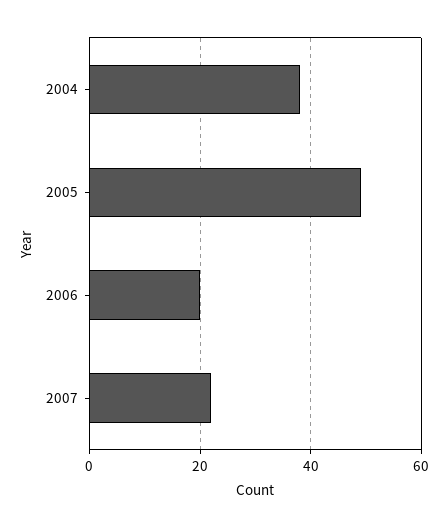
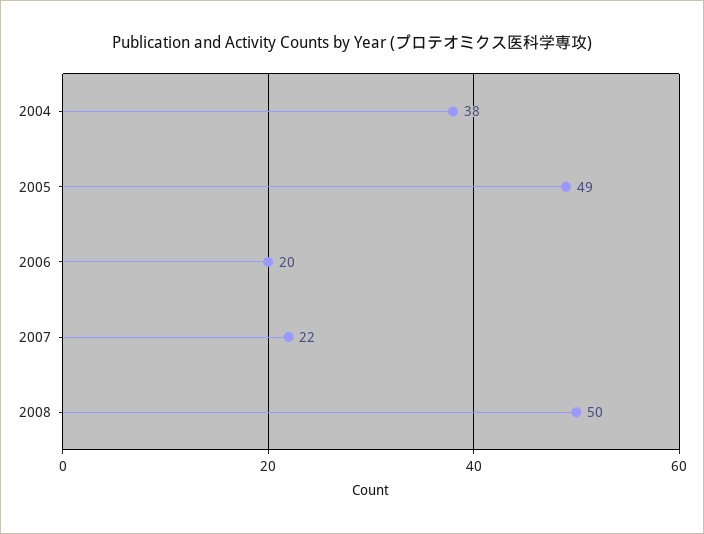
2008: none -> 50

